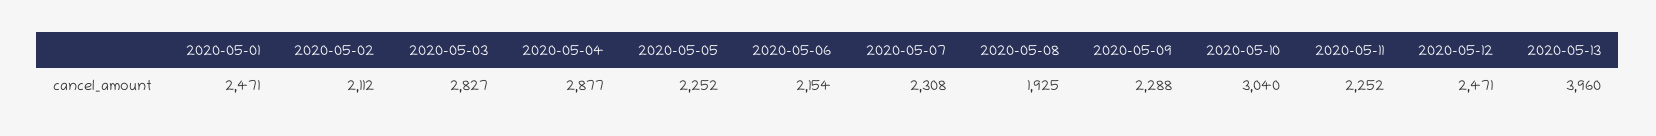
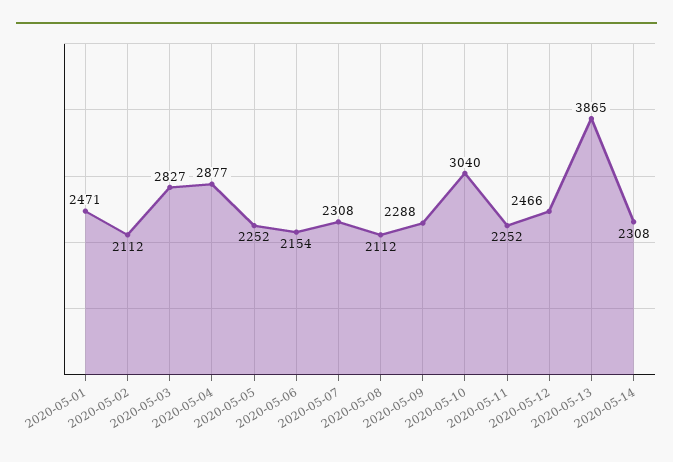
2020-05-08: 1925 -> 2112
2020-05-12: 2471 -> 2466
2020-05-13: 3960 -> 3865
2020-05-14: none -> 2308

